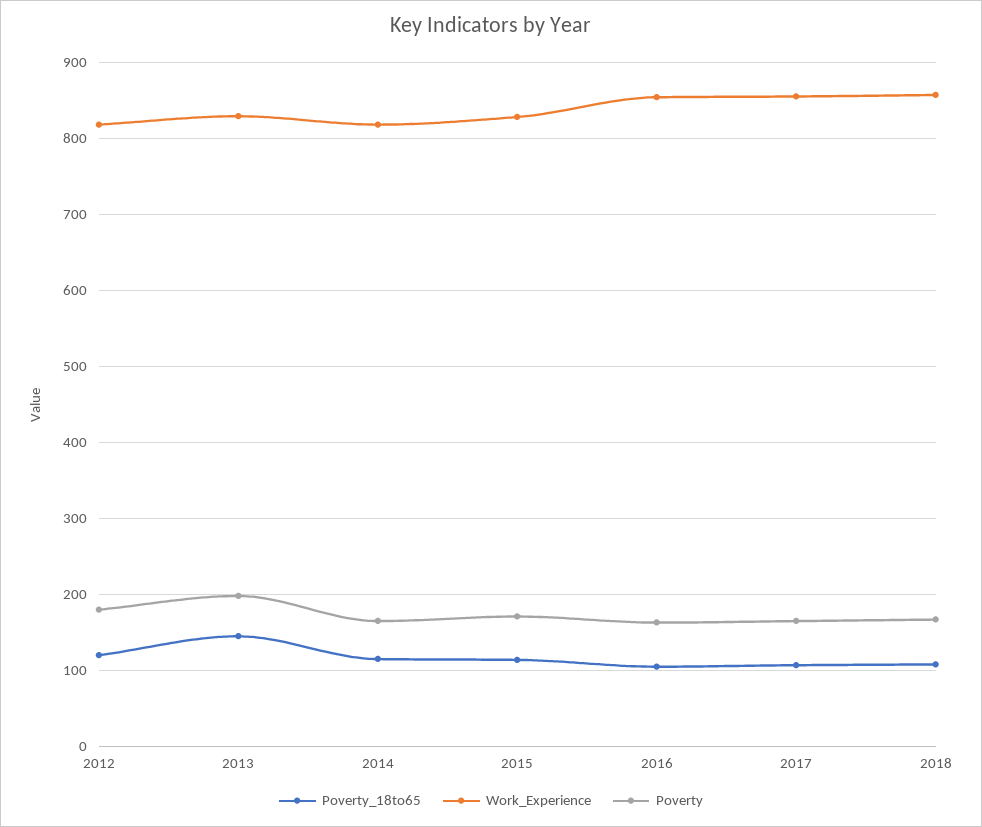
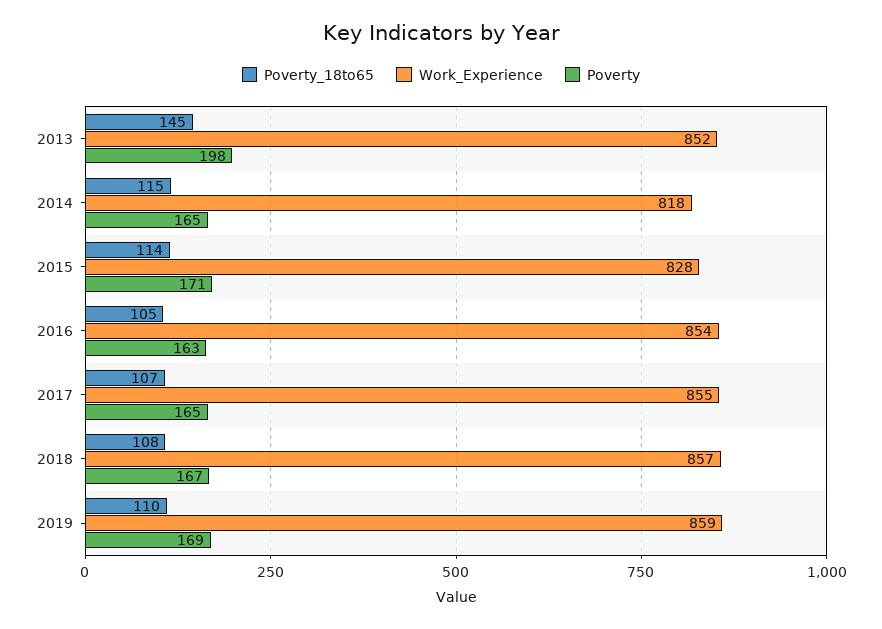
Poverty_18to65, 2012: 120 -> none
Work_Experience, 2012: 820 -> none
Poverty, 2012: 180 -> none
Work_Experience, 2013: 830 -> 852
Poverty_18to65, 2019: none -> 110
Work_Experience, 2019: none -> 859
Poverty, 2019: none -> 169

